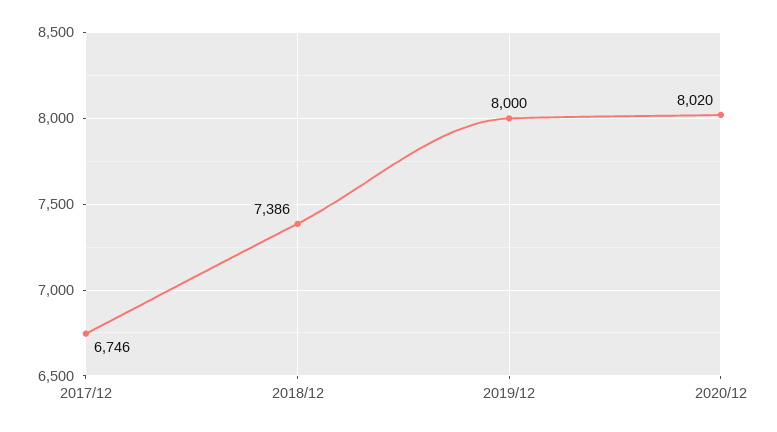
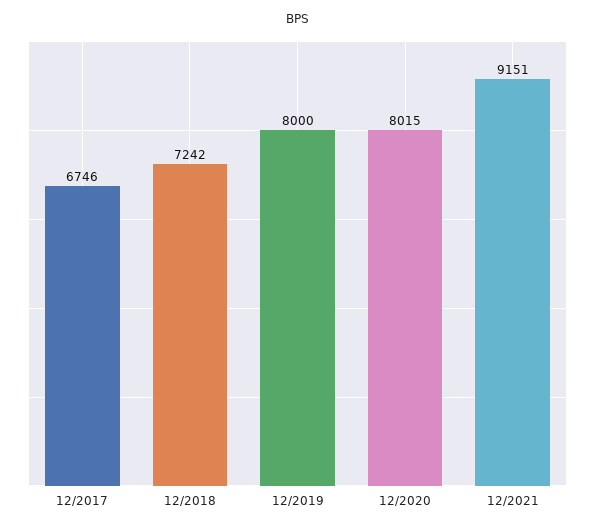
2018/12: 7386 -> 7242
2020/12: 8020 -> 8015
12/2021: none -> 9151

